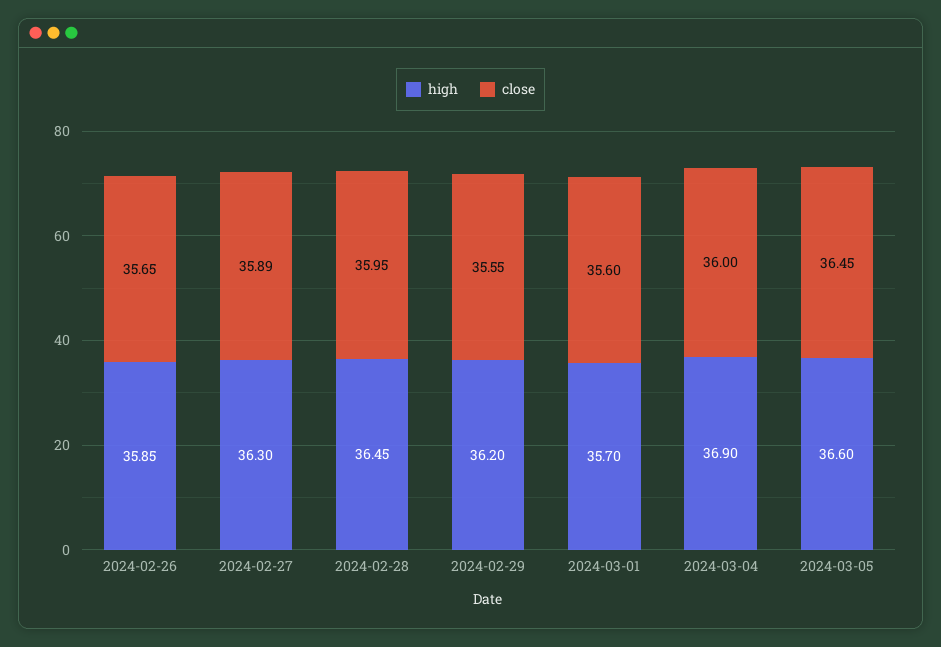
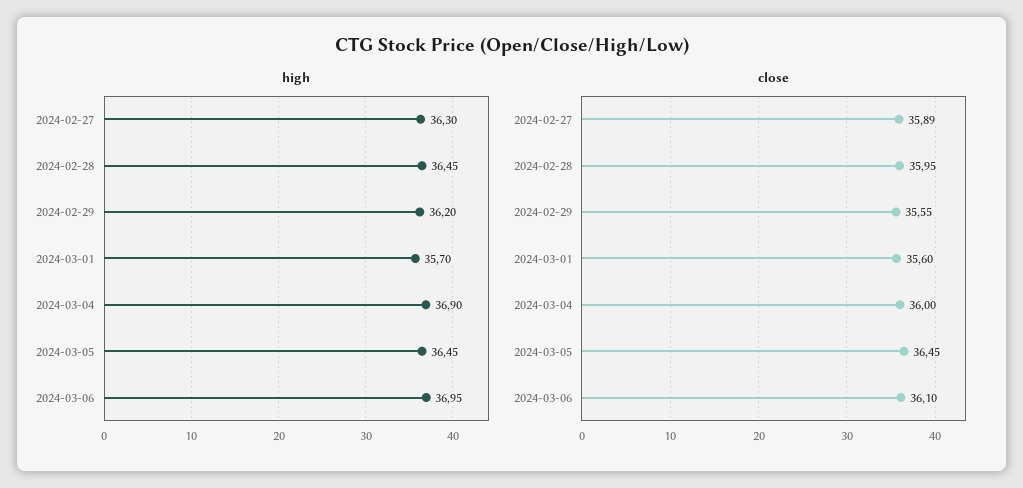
high, 2024-02-26: 35.85 -> none
close, 2024-02-26: 35.65 -> none
high, 2024-03-05: 36.6 -> 36.45
high, 2024-03-06: none -> 36.95
close, 2024-03-06: none -> 36.1

